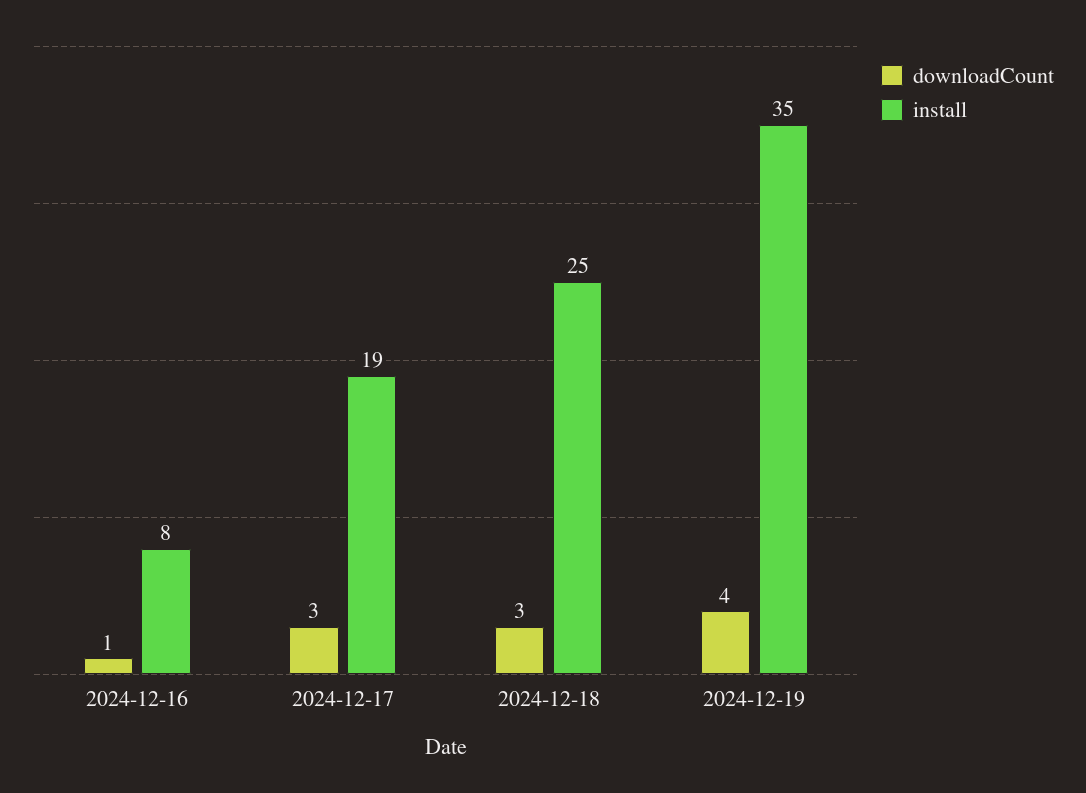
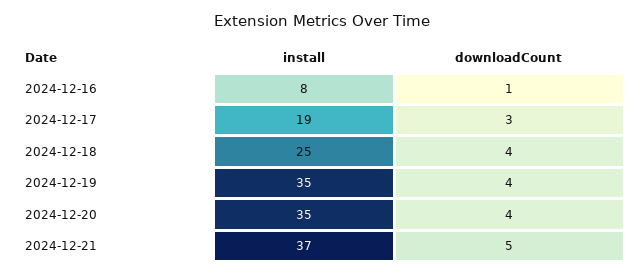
downloadCount, 2024-12-18: 3 -> 4
install, 2024-12-20: none -> 35
downloadCount, 2024-12-20: none -> 4
install, 2024-12-21: none -> 37
downloadCount, 2024-12-21: none -> 5

